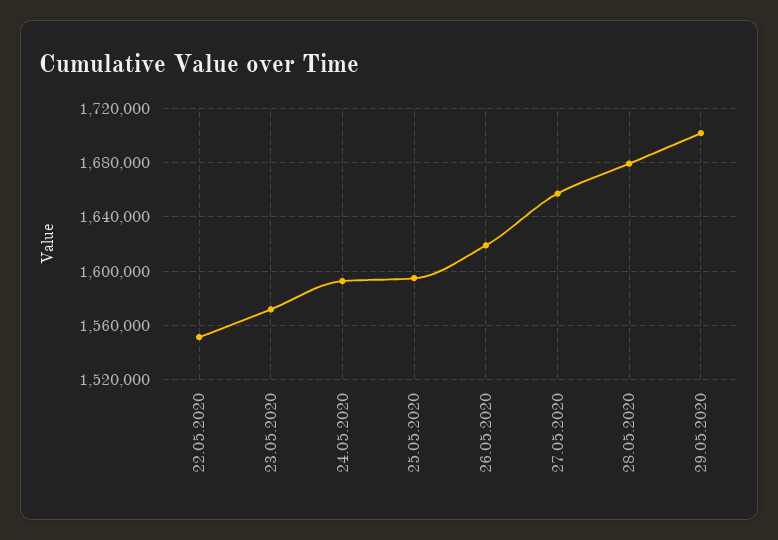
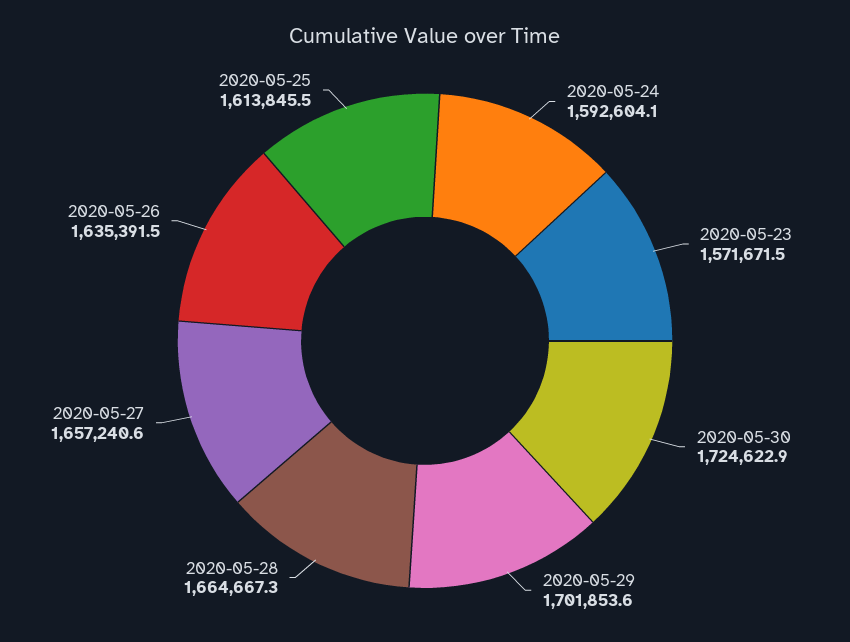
22.05.2020: 1550000 -> none
25.05.2020: 1595000 -> 1613845.5
26.05.2020: 1620000 -> 1635391.5
28.05.2020: 1680000 -> 1664667.3
2020-05-30: none -> 1724622.9

